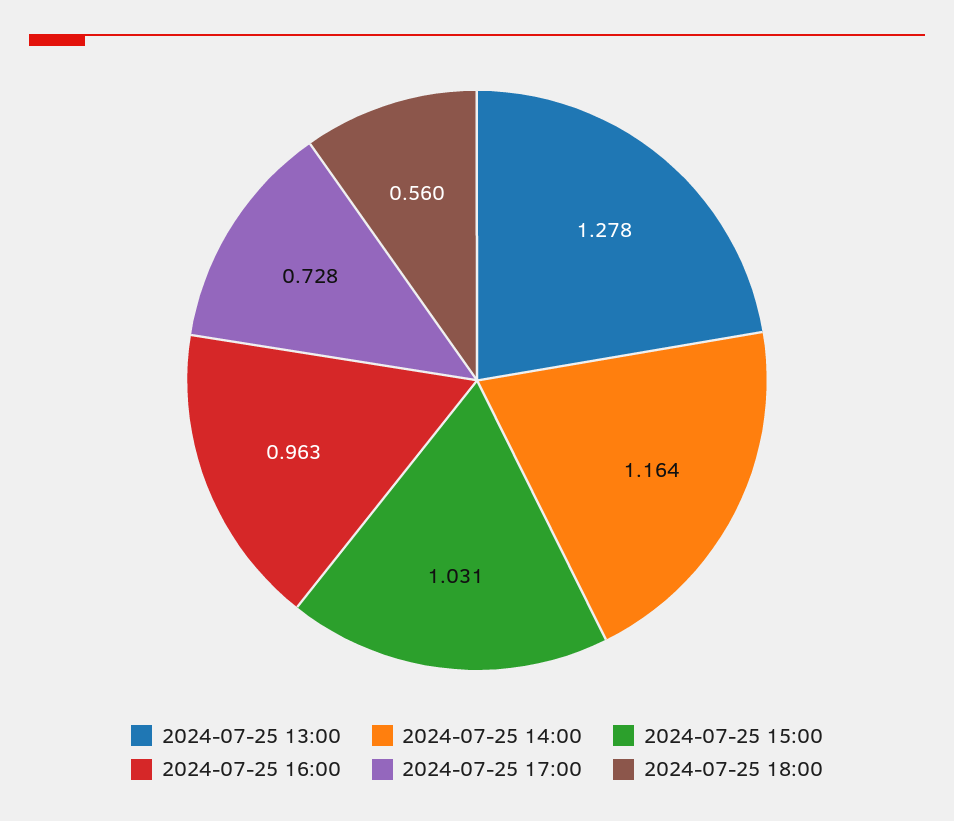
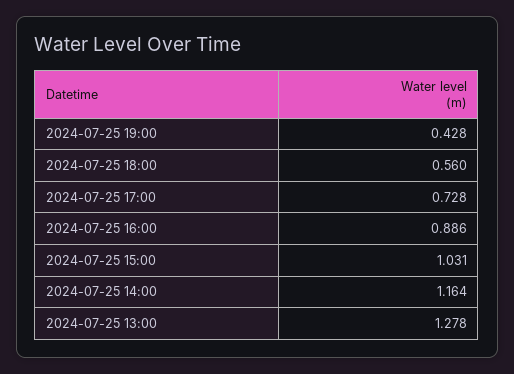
2024-07-25 16:00: 0.963 -> 0.886
2024-07-25 19:00: none -> 0.428

